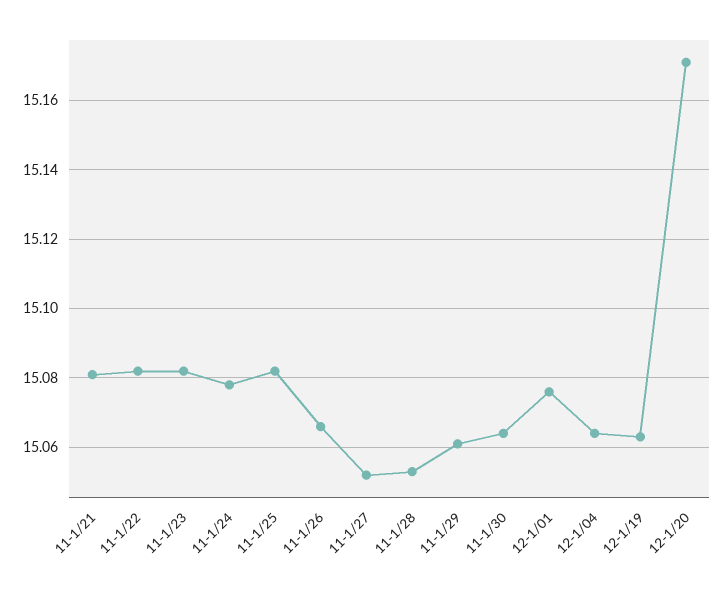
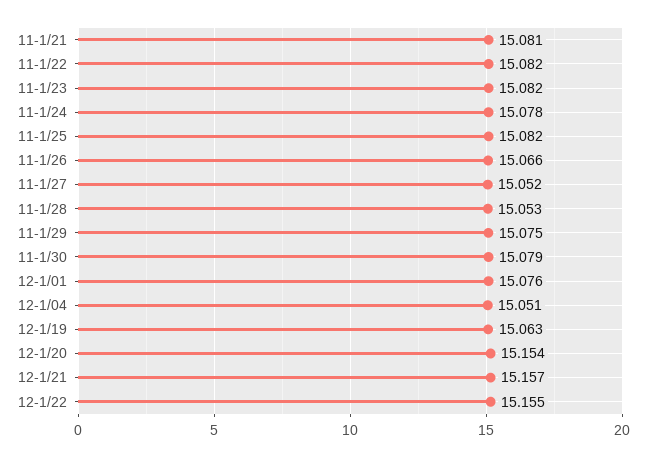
11-1/29: 15.06 -> 15.075
11-1/30: 15.065 -> 15.079
12-1/04: 15.065 -> 15.051
12-1/20: 15.17 -> 15.154
12-1/21: none -> 15.157
12-1/22: none -> 15.155

